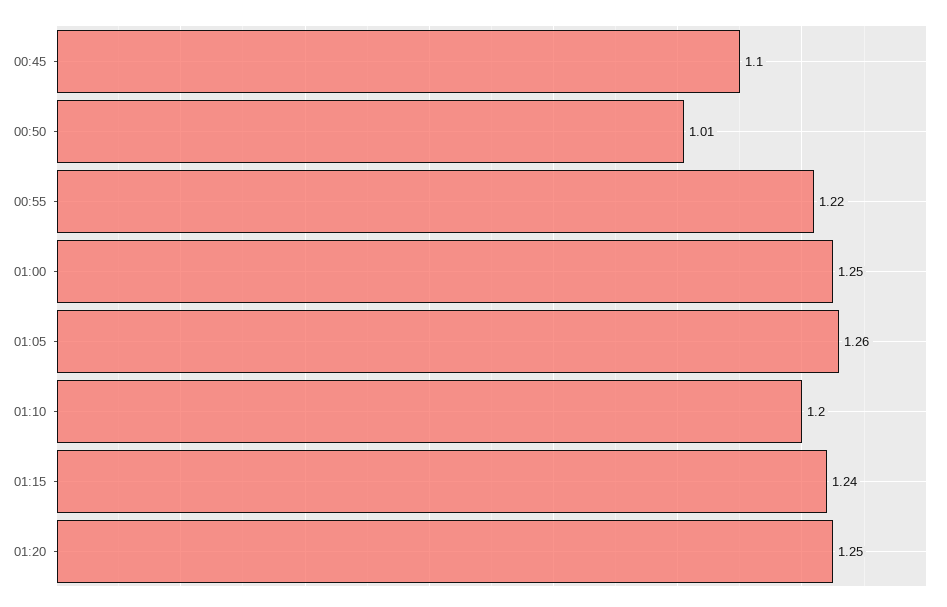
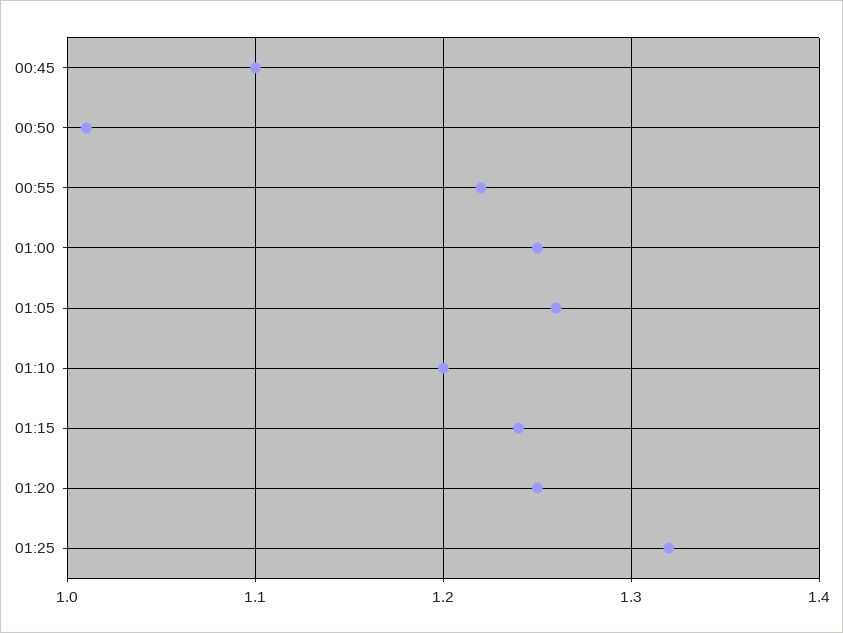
01:25: none -> 1.32

